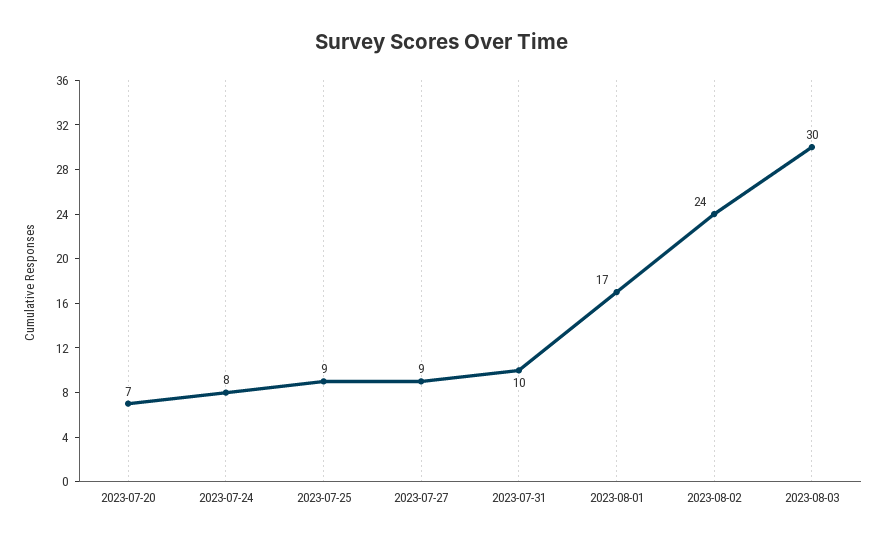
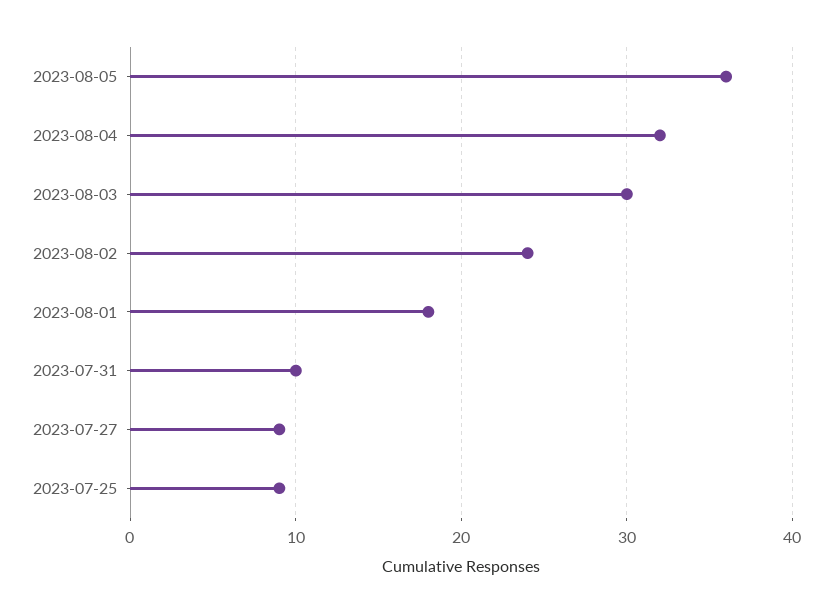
2023-07-20: 7 -> none
2023-07-24: 8 -> none
2023-08-01: 17 -> 18
2023-08-05: none -> 36
2023-08-04: none -> 32

